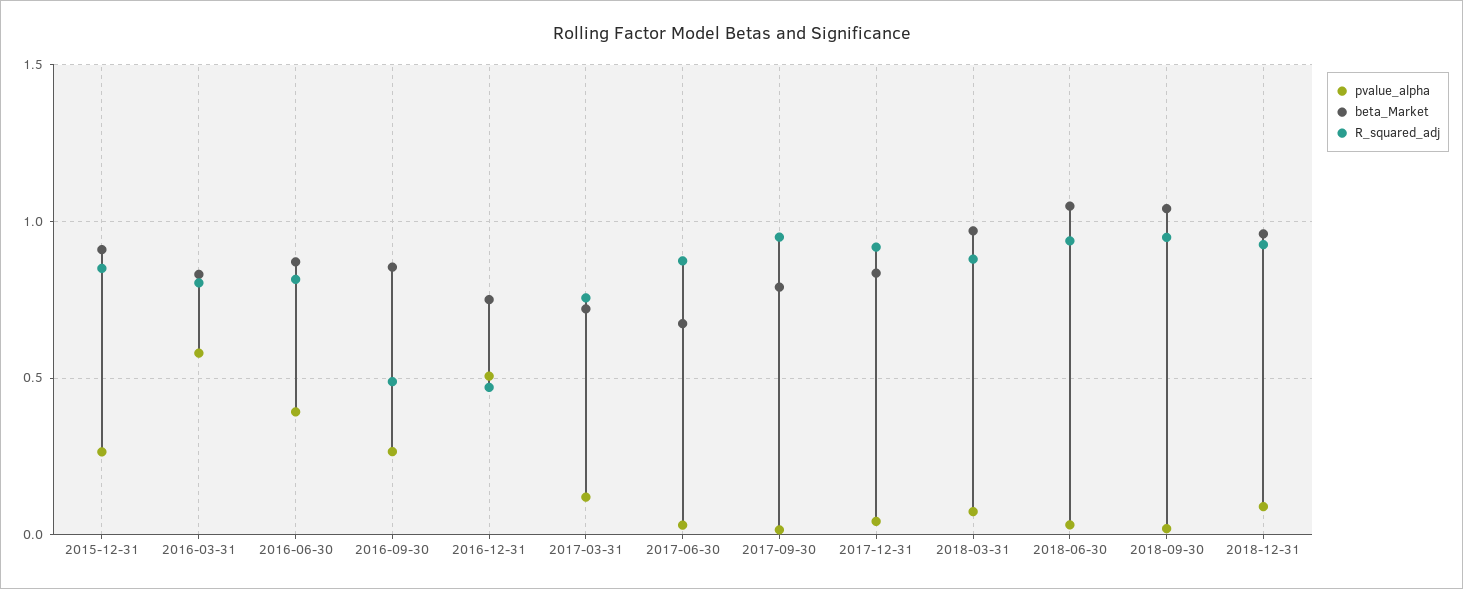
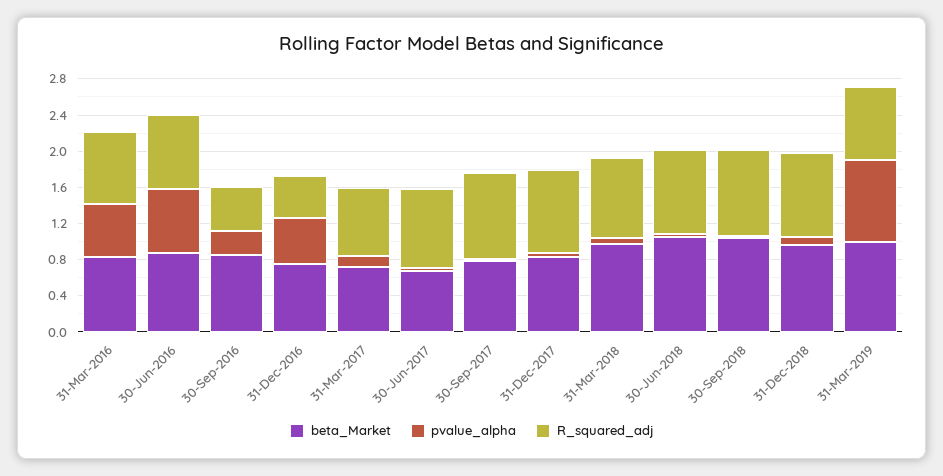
pvalue_alpha, 2015-12-31: 0.25 -> none
beta_Market, 2015-12-31: 0.9 -> none
R_squared_adj, 2015-12-31: 0.85 -> none
pvalue_alpha, 2016-06-30: 0.4 -> 0.7
beta_Market, 31-Mar-2019: none -> 1
pvalue_alpha, 31-Mar-2019: none -> 0.9
R_squared_adj, 31-Mar-2019: none -> 0.8

